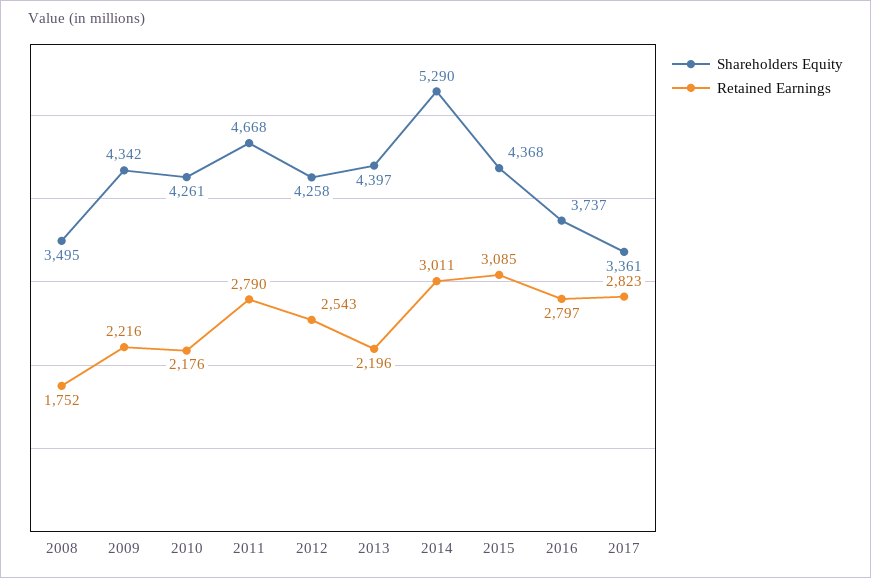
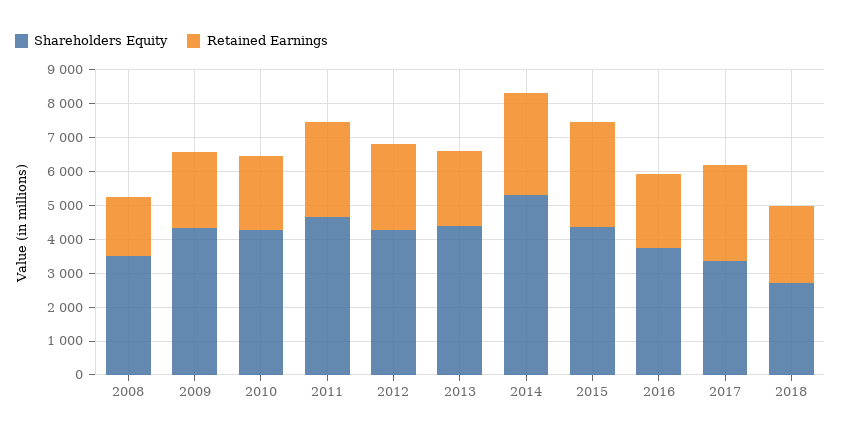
Retained Earnings, 2016: 2797 -> 2250
Shareholders Equity, 2018: none -> 2750
Retained Earnings, 2018: none -> 2250

